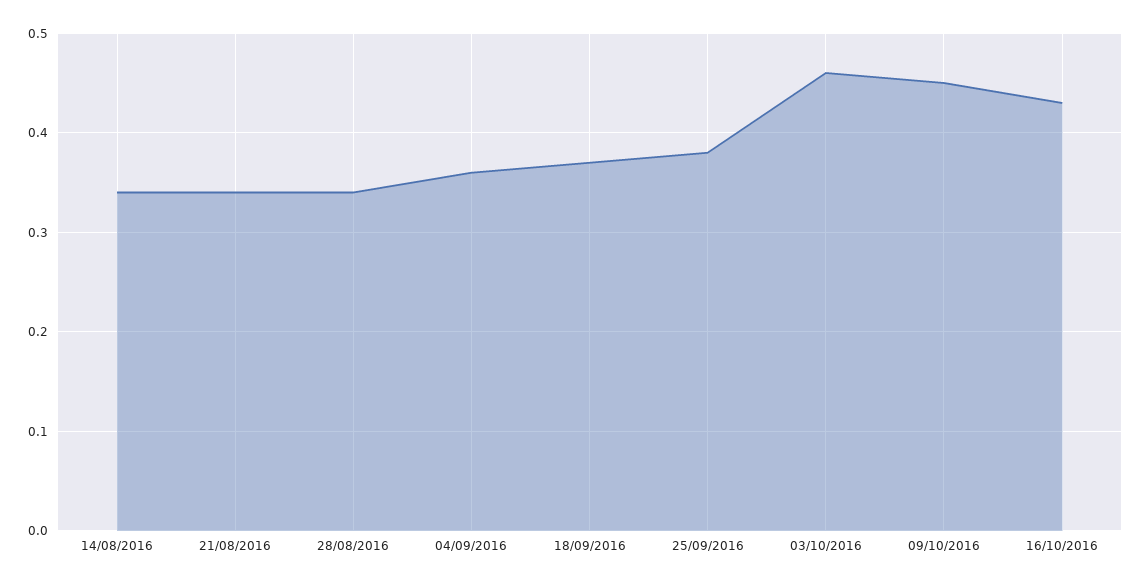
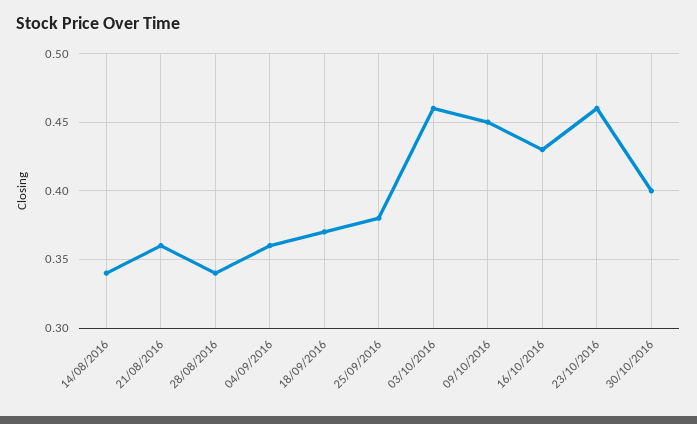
21/08/2016: 0.34 -> 0.36
23/10/2016: none -> 0.46
30/10/2016: none -> 0.4

